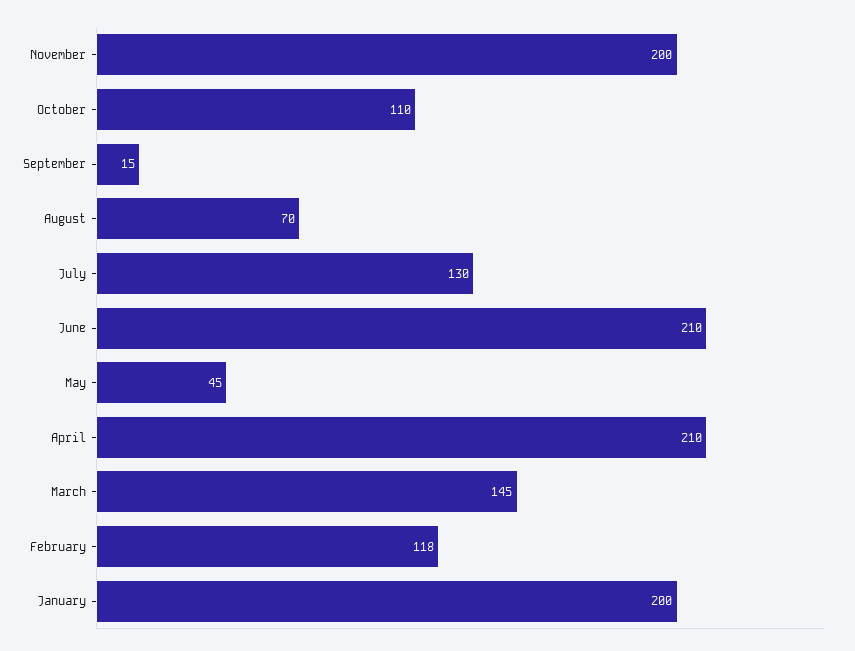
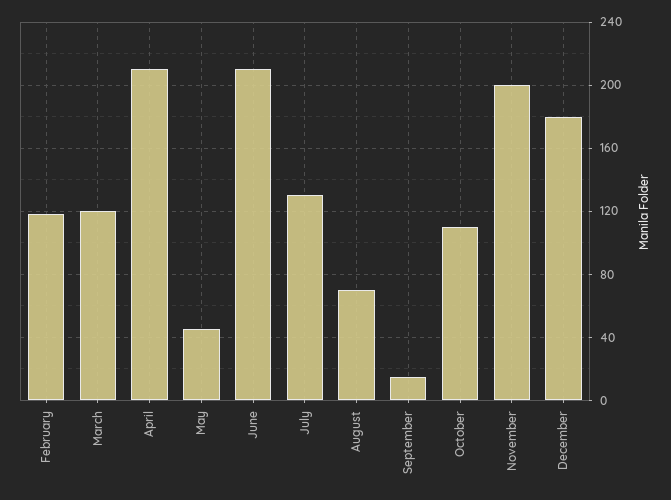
March: 145 -> 120
January: 200 -> none
December: none -> 180

